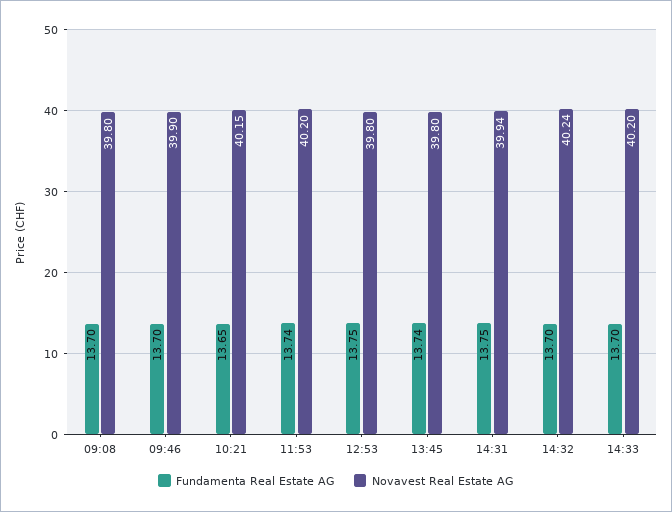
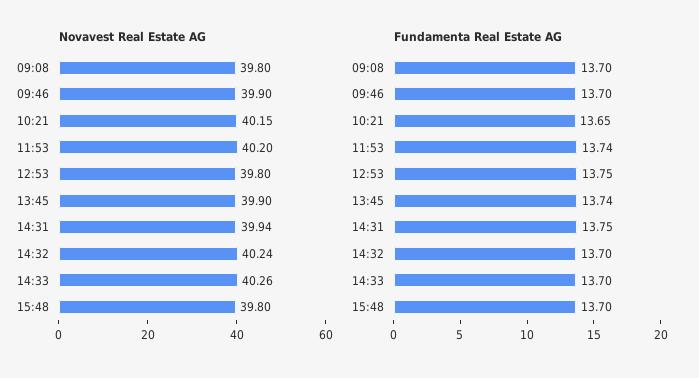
Novavest Real Estate AG, 13:45: 39.8 -> 39.9
Novavest Real Estate AG, 14:33: 40.2 -> 40.26
Novavest Real Estate AG, 15:48: none -> 39.8
Fundamenta Real Estate AG, 15:48: none -> 13.7

